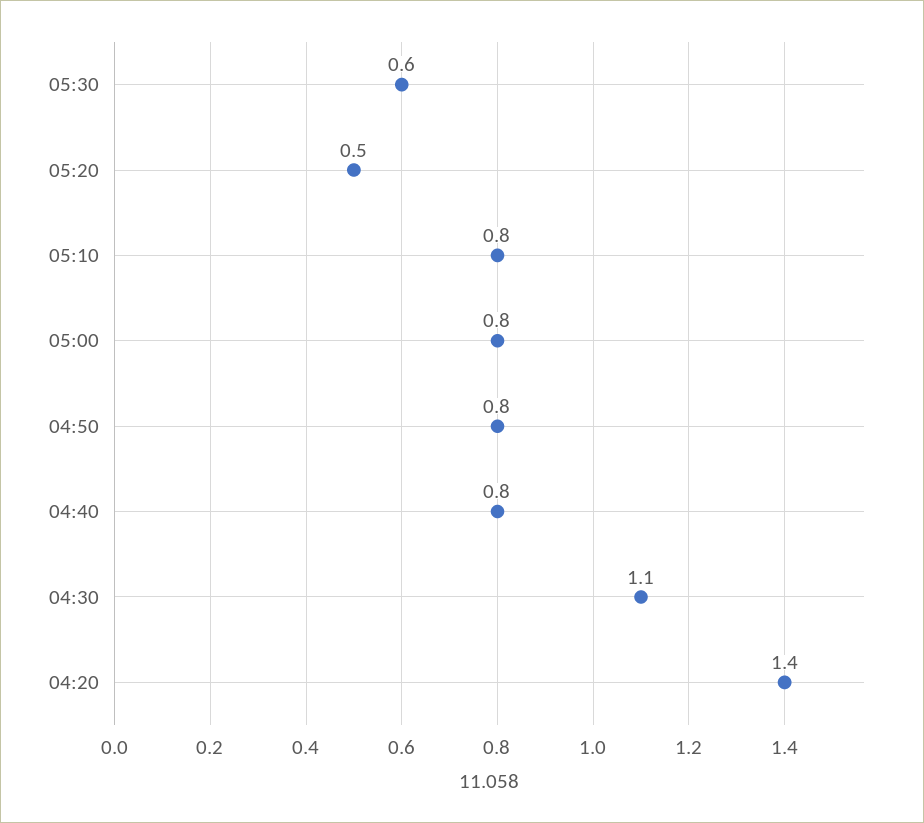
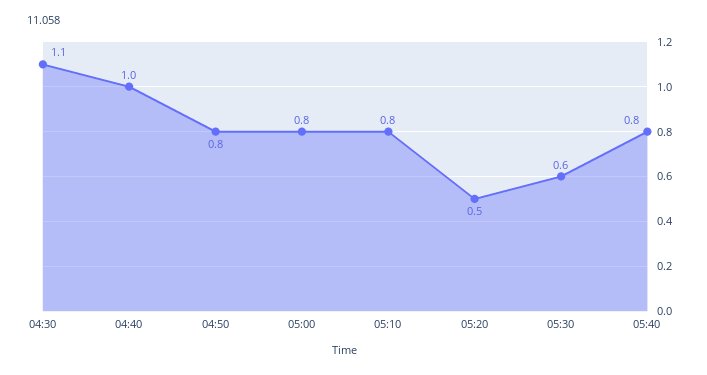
04:40: 0.8 -> 1
04:20: 1.4 -> none
05:40: none -> 0.8

